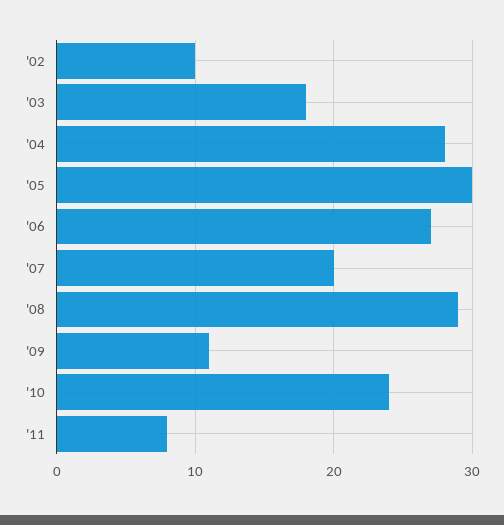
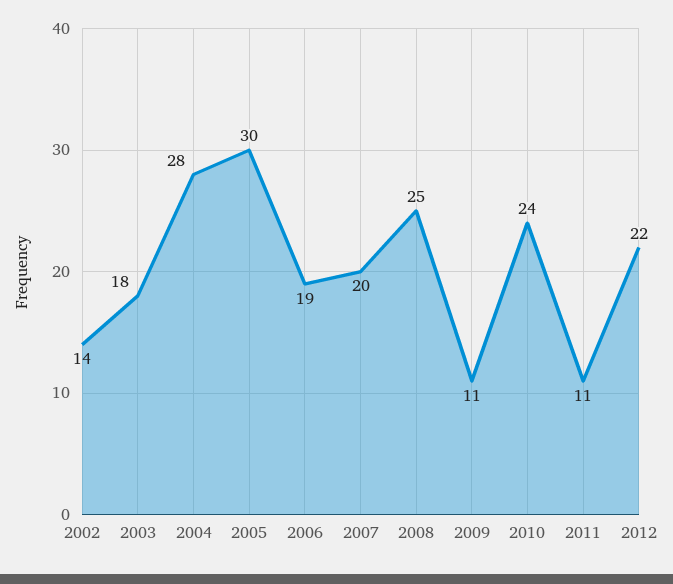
'02: 10 -> 14
'06: 27 -> 19
'08: 29 -> 25
'11: 8 -> 11
2012: none -> 22

